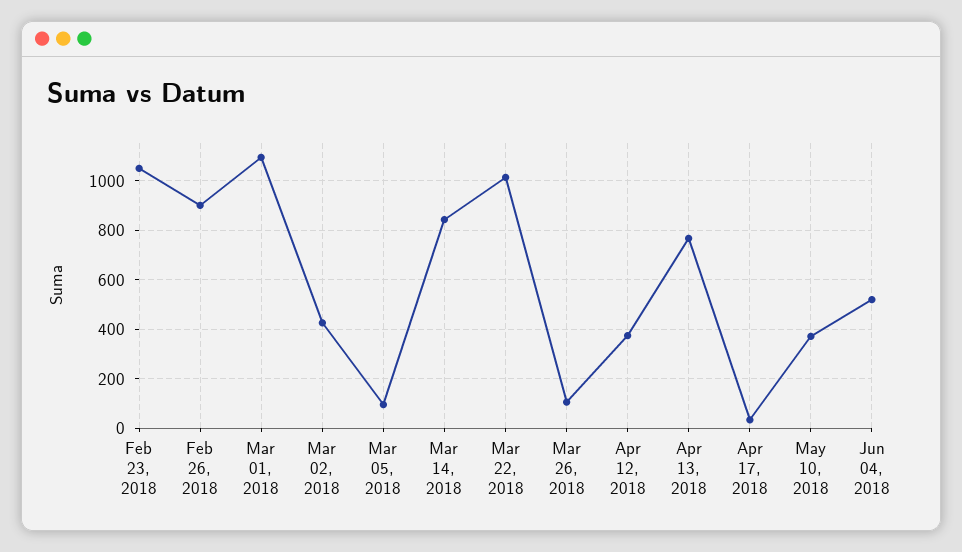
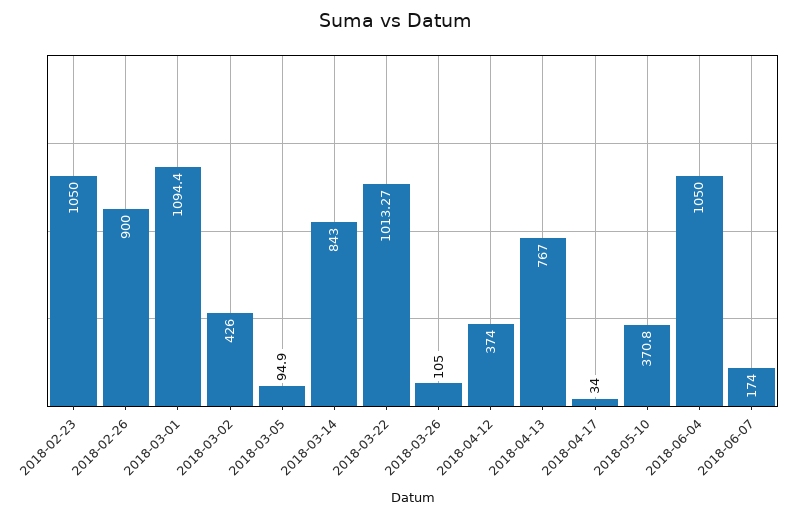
Jun 04, 2018: 525 -> 1050
2018-06-07: none -> 174

